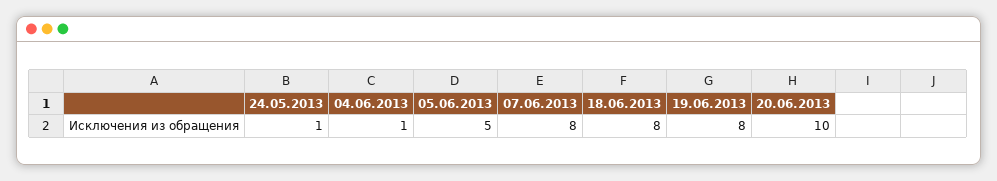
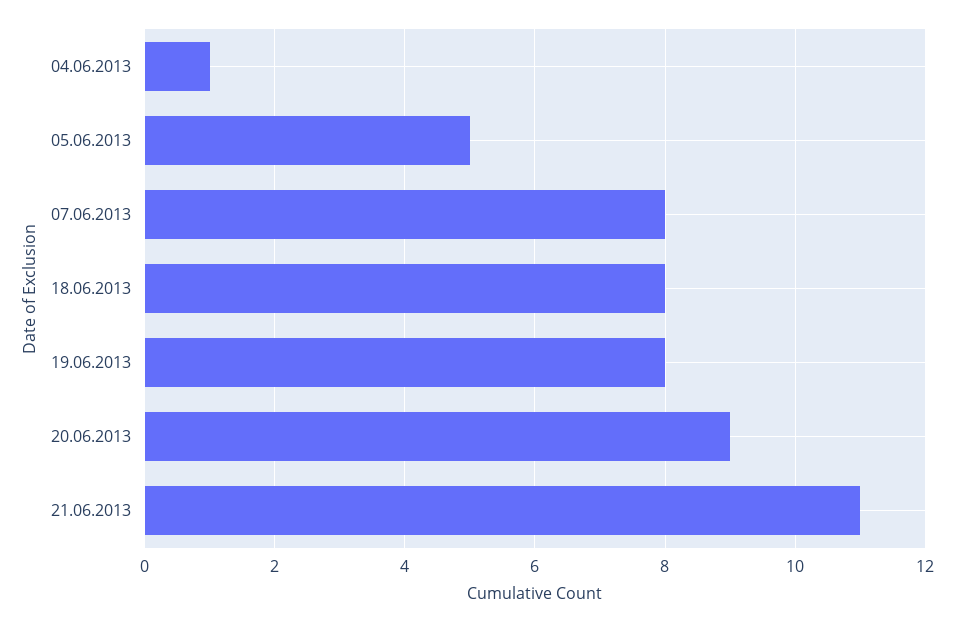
24.05.2013: 1 -> none
20.06.2013: 10 -> 9
21.06.2013: none -> 11

